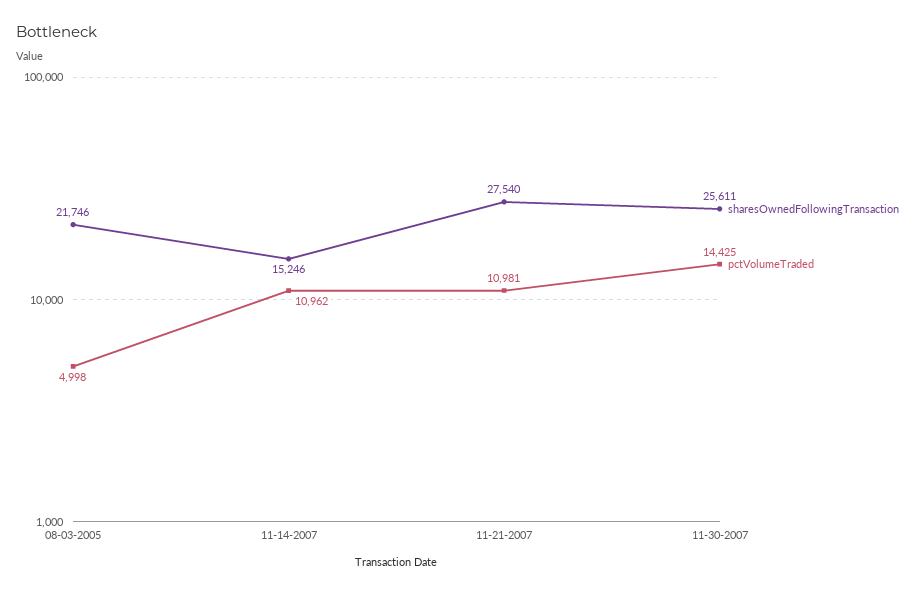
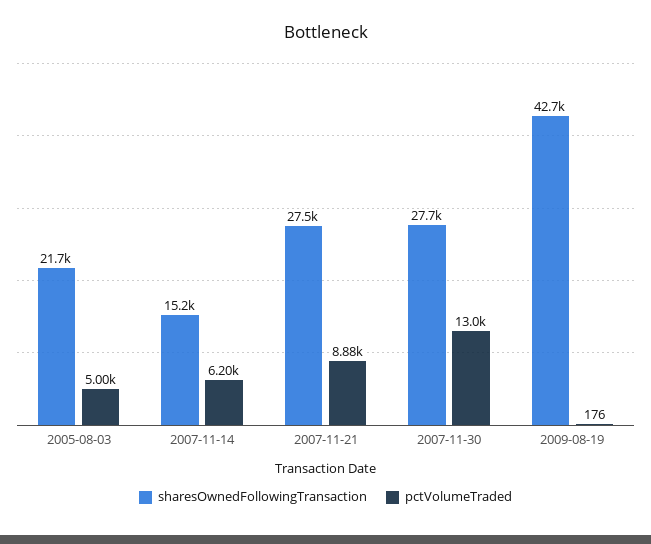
pctVolumeTraded, 11-14-2007: 10962 -> 6200
pctVolumeTraded, 11-21-2007: 10981 -> 8880
sharesOwnedFollowingTransaction, 11-30-2007: 25611 -> 27700
pctVolumeTraded, 11-30-2007: 14425 -> 13000
sharesOwnedFollowingTransaction, 2009-08-19: none -> 42700
pctVolumeTraded, 2009-08-19: none -> 176

